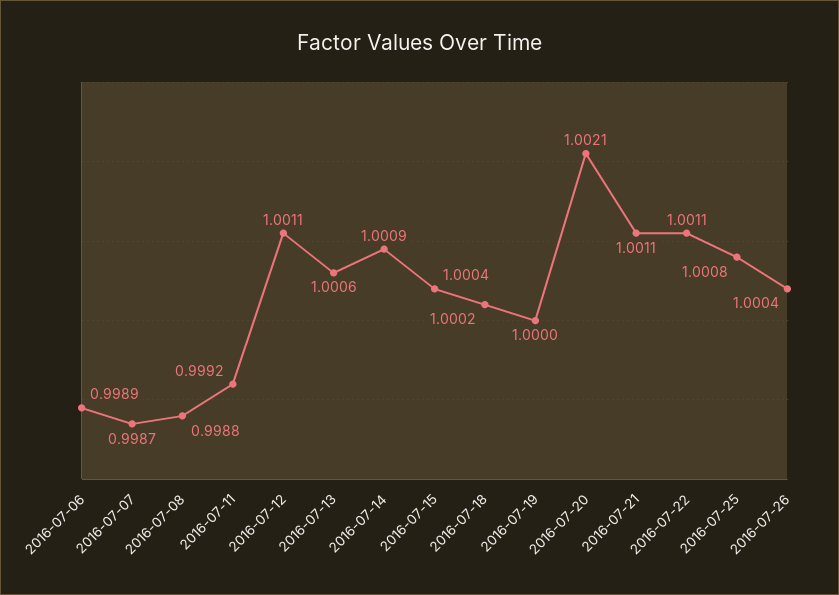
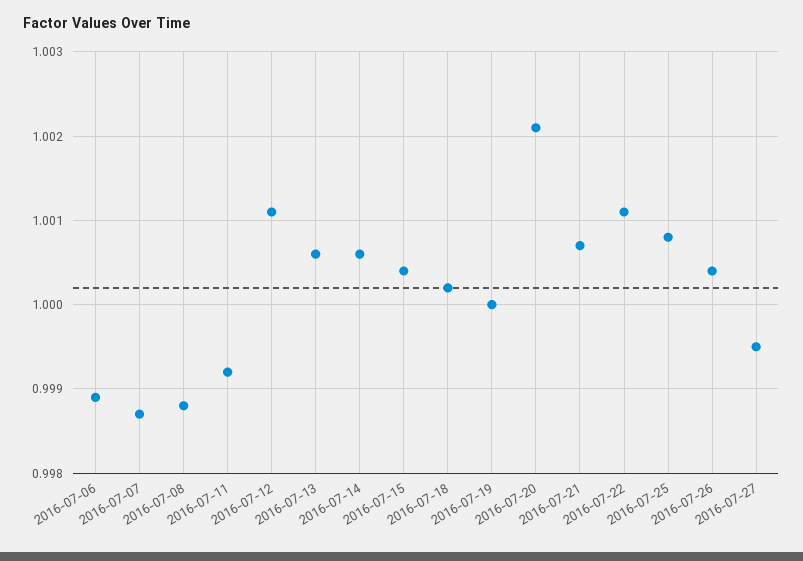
2016-07-14: 1.0009 -> 1.0006
2016-07-21: 1.0011 -> 1.0007
2016-07-27: none -> 0.9995

